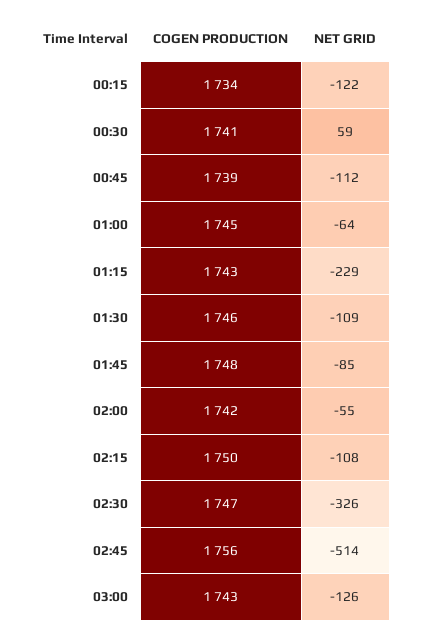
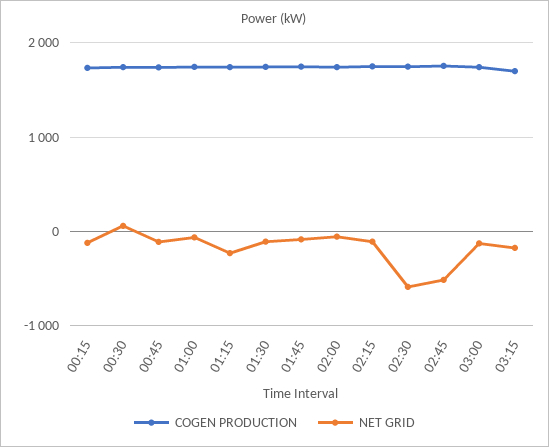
NET GRID, 02:30: -326 -> -600
COGEN PRODUCTION, 03:15: none -> 1700
NET GRID, 03:15: none -> -200

